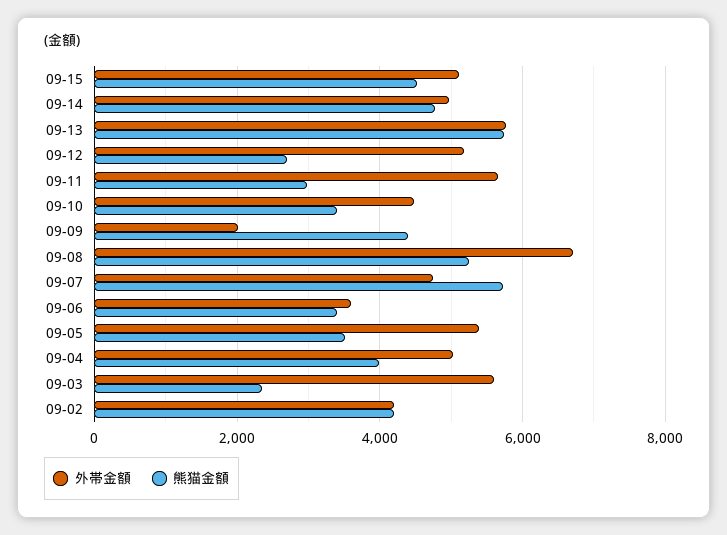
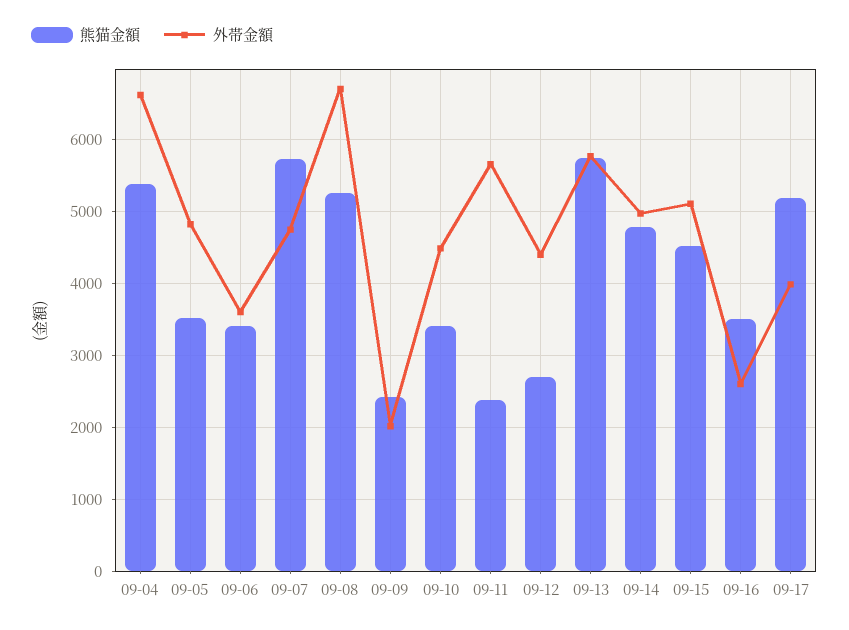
外帯金額, 09-12: 5200 -> 4400
熊猫金額, 09-11: 3000 -> 2400
熊猫金額, 09-09: 4400 -> 2400
外帯金額, 09-05: 5400 -> 4800
外帯金額, 09-04: 5000 -> 6600
熊猫金額, 09-04: 4000 -> 5400
外帯金額, 09-03: 5600 -> none
熊猫金額, 09-03: 2400 -> none
外帯金額, 09-02: 4200 -> none
熊猫金額, 09-02: 4200 -> none
熊猫金額, 09-16: none -> 3500
外帯金額, 09-16: none -> 2600
熊猫金額, 09-17: none -> 5200
外帯金額, 09-17: none -> 4000

